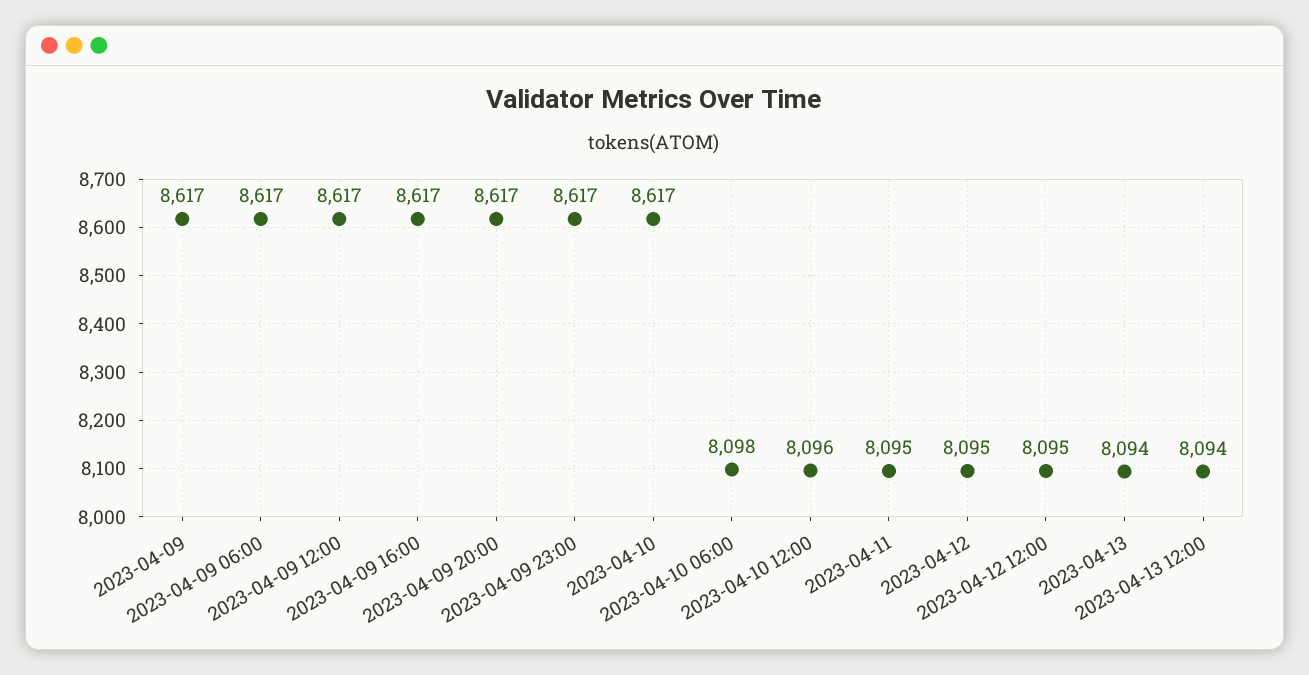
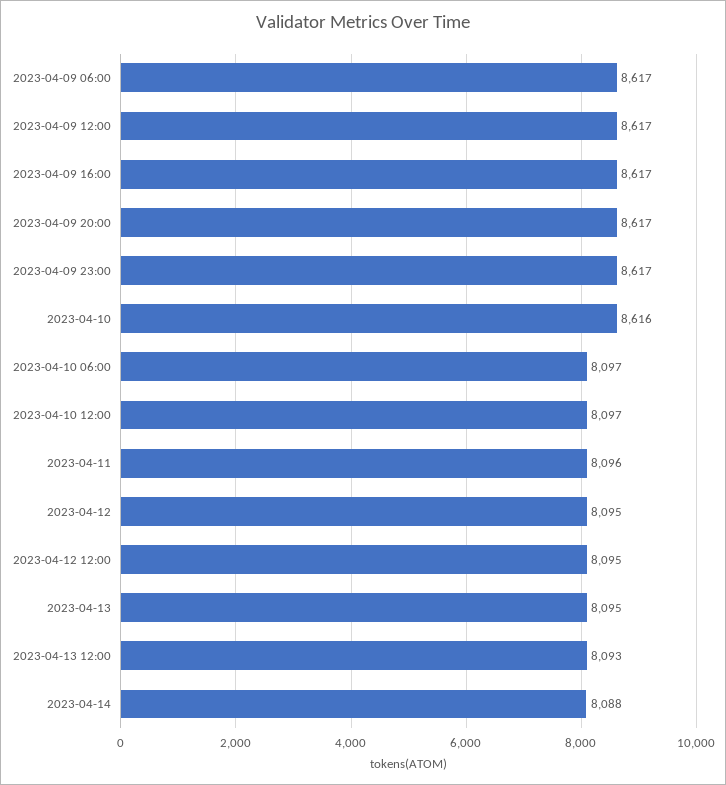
2023-04-09: 8617 -> none
2023-04-10: 8617 -> 8616
2023-04-10 06:00: 8098 -> 8097
2023-04-10 12:00: 8096 -> 8097
2023-04-11: 8095 -> 8096
2023-04-13: 8094 -> 8095
2023-04-13 12:00: 8094 -> 8093
2023-04-14: none -> 8088

